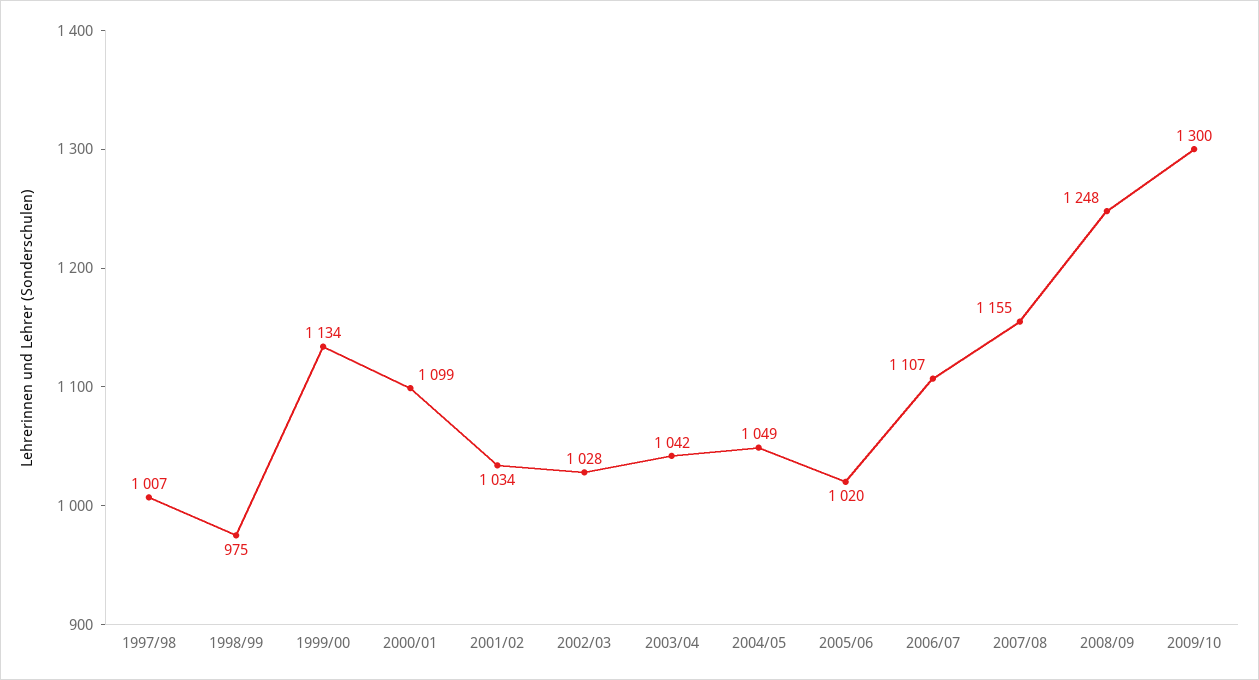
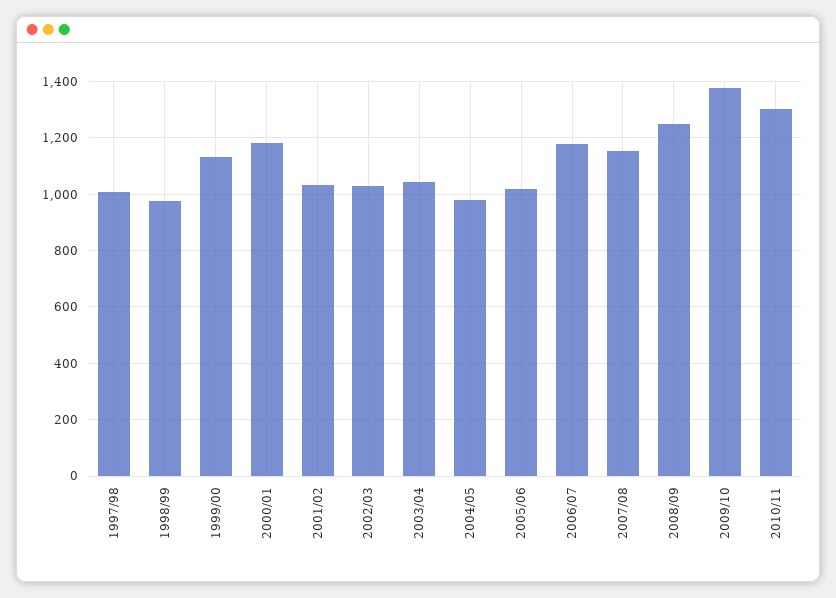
2000/01: 1099 -> 1175
2004/05: 1049 -> 975
2006/07: 1107 -> 1175
2009/10: 1300 -> 1375
2010/11: none -> 1300

